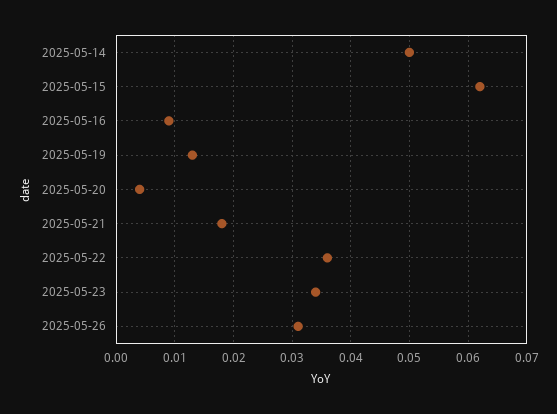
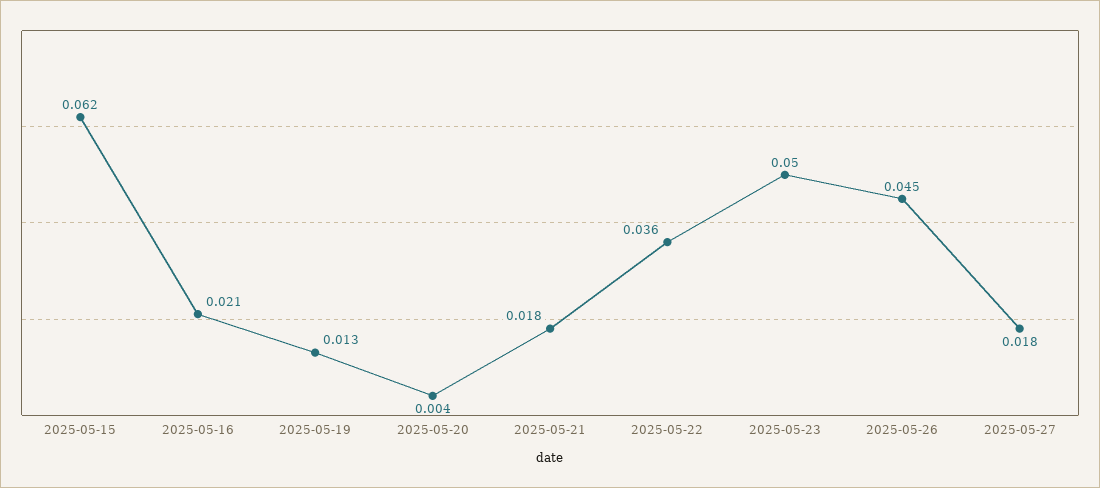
2025-05-14: 0.05 -> none
2025-05-16: 0.01 -> 0.021
2025-05-23: 0.035 -> 0.05
2025-05-26: 0.03 -> 0.045
2025-05-27: none -> 0.018

